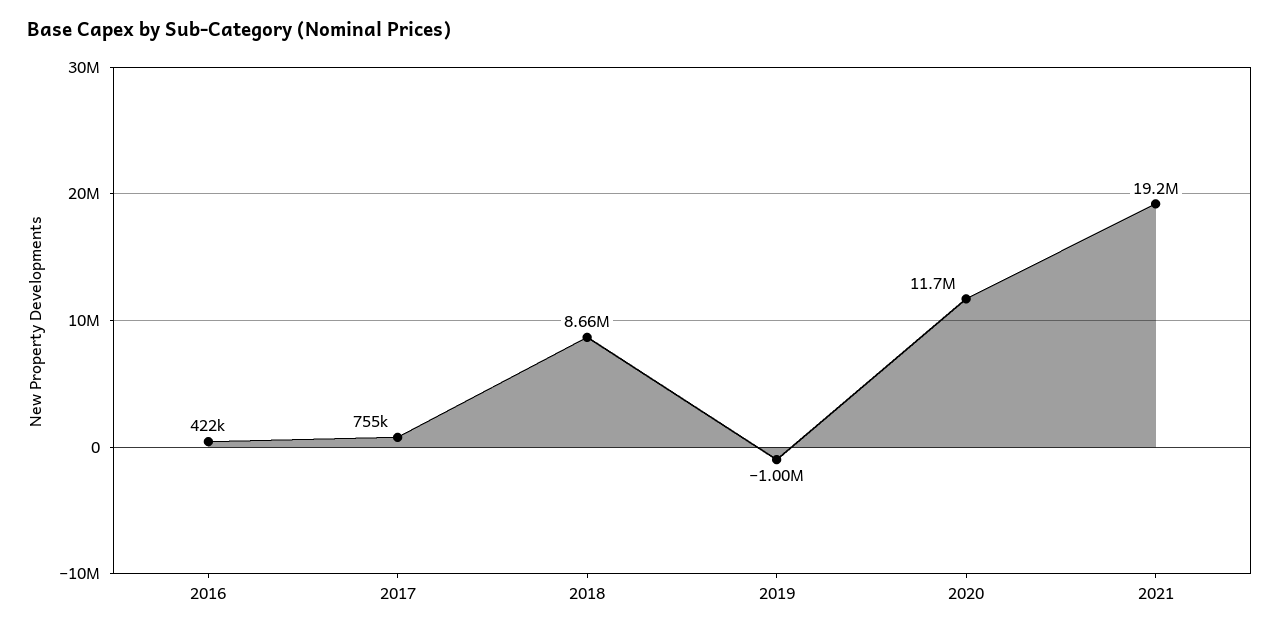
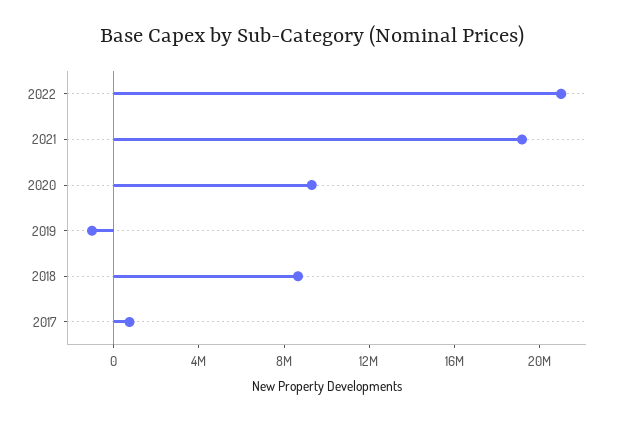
2016: 422000 -> none
2020: 11700000 -> 9000000
2022: none -> 21000000

